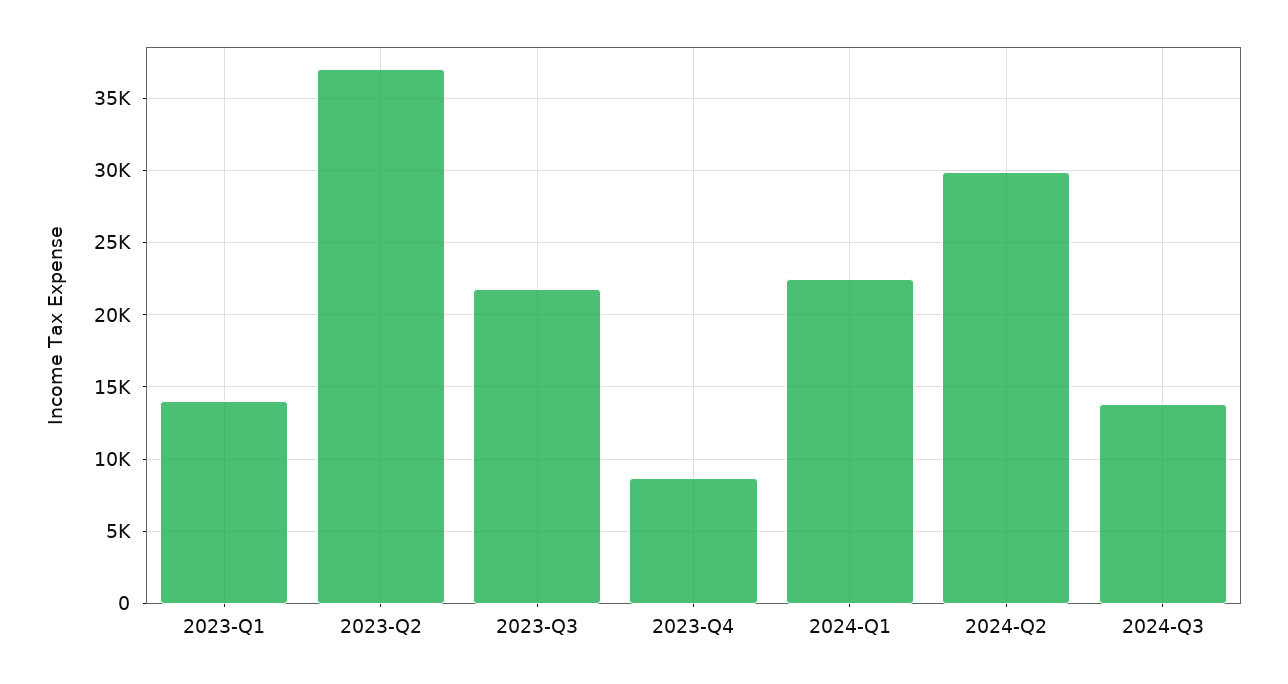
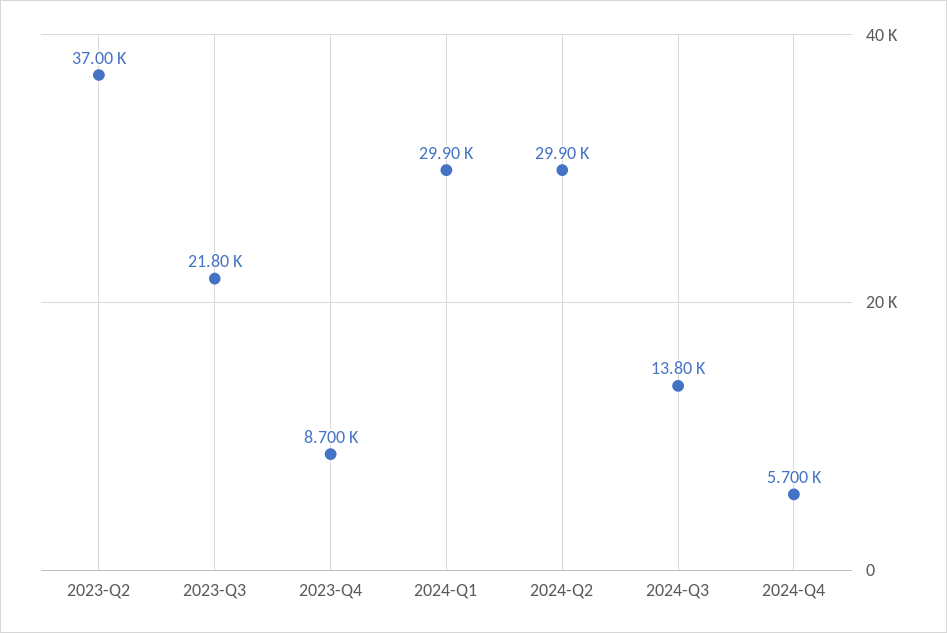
2023-Q1: 14000 -> none
2024-Q1: 22500 -> 29900
2024-Q4: none -> 5700

